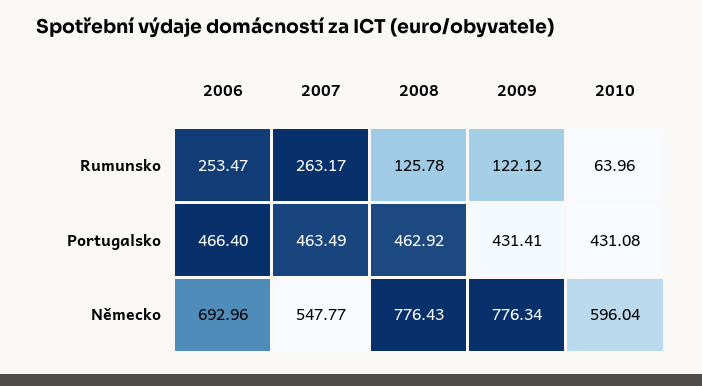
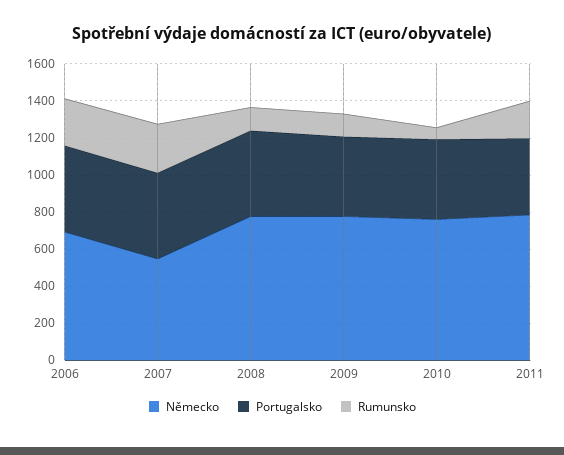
Německo, 2010: 596.04 -> 750
Německo, 2011: none -> 800
Portugalsko, 2011: none -> 400
Rumunsko, 2011: none -> 200

